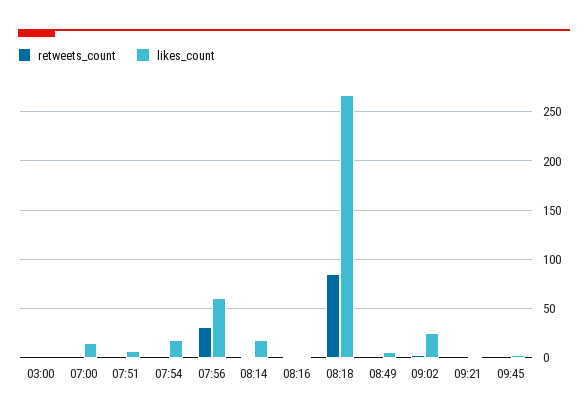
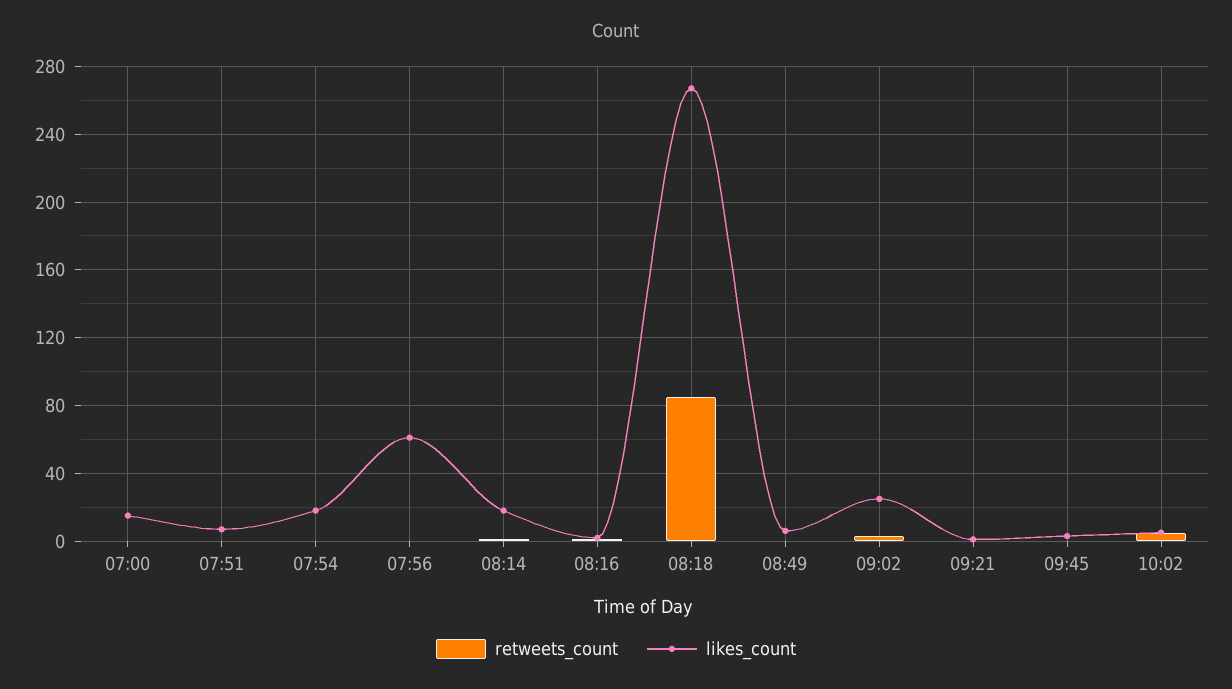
retweets_count, 03:00: 0 -> none
likes_count, 03:00: 0 -> none
retweets_count, 07:56: 30 -> 0
retweets_count, 10:02: none -> 5
likes_count, 10:02: none -> 5

